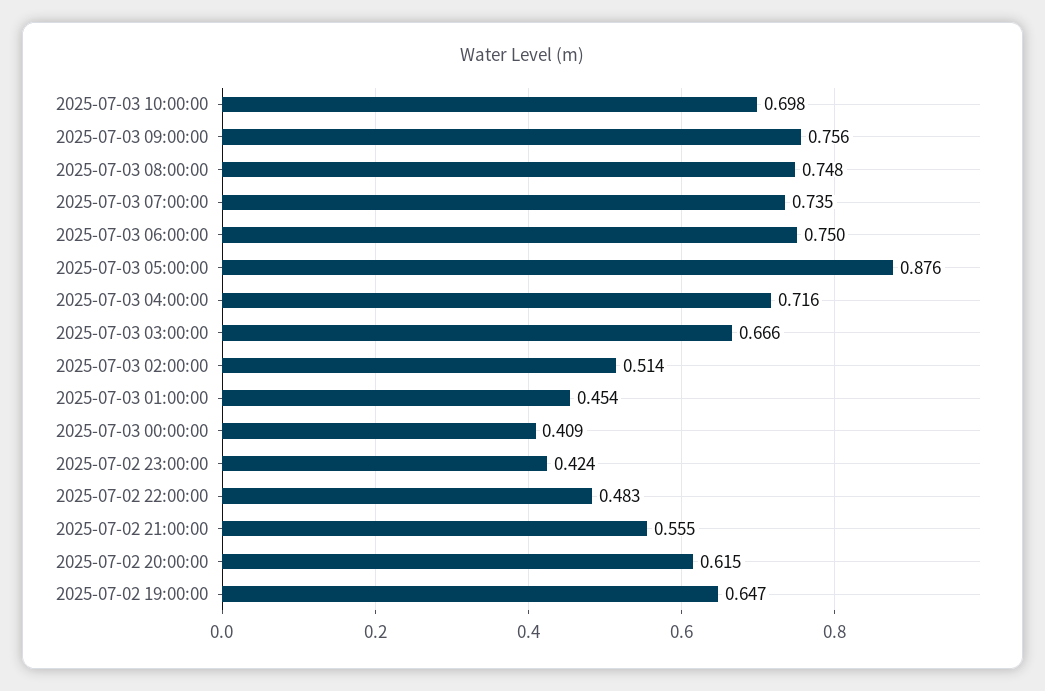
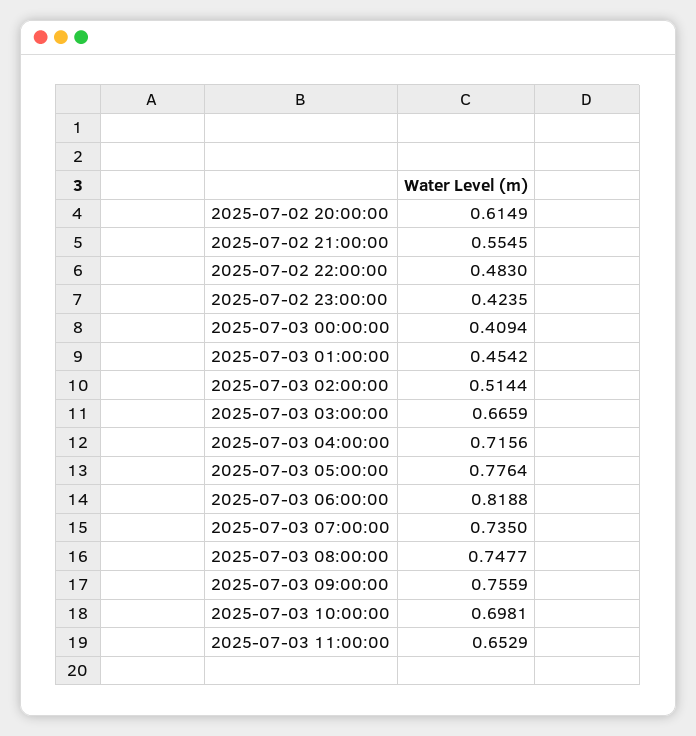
2025-07-03 06:00:00: 0.75 -> 0.8188
2025-07-03 05:00:00: 0.876 -> 0.7764
2025-07-02 19:00:00: 0.647 -> none
2025-07-03 11:00:00: none -> 0.6529

